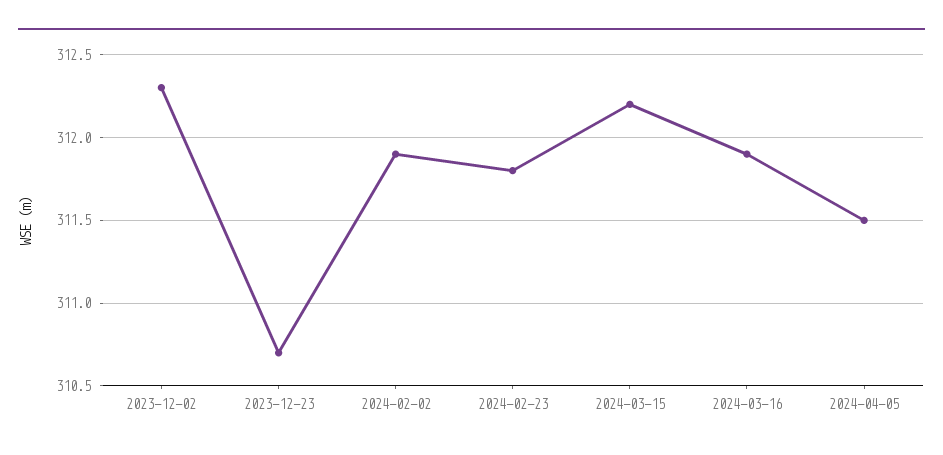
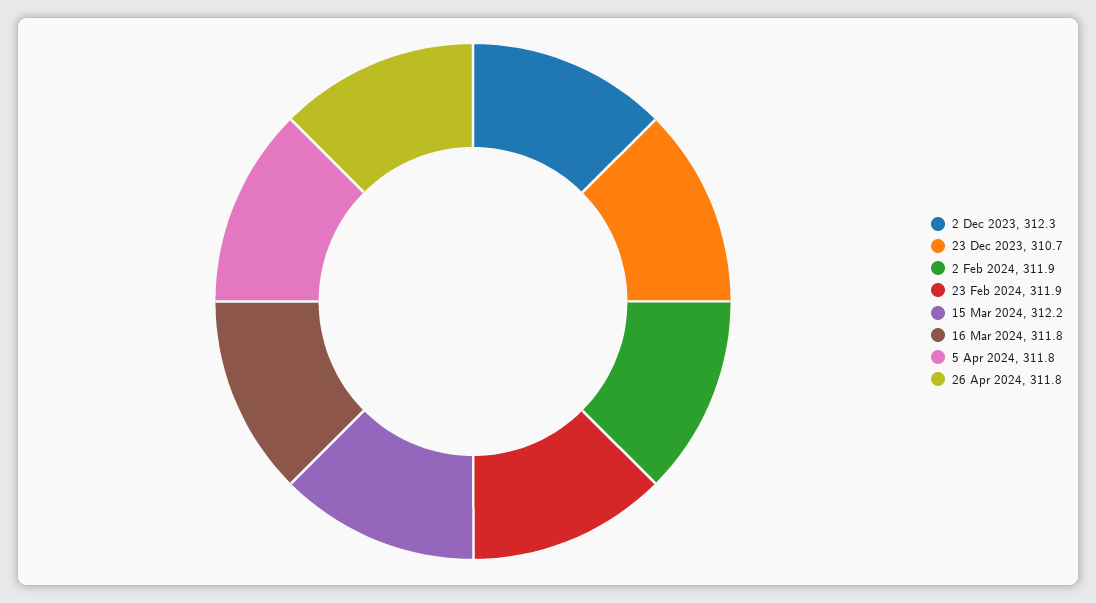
2024-02-23: 311.8 -> 311.9
2024-03-16: 311.9 -> 311.8
2024-04-05: 311.5 -> 311.8
26 Apr 2024: none -> 311.8

